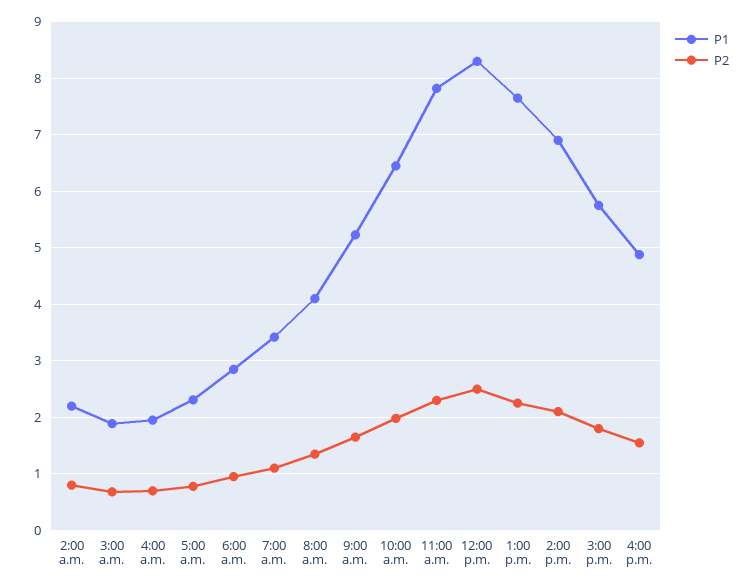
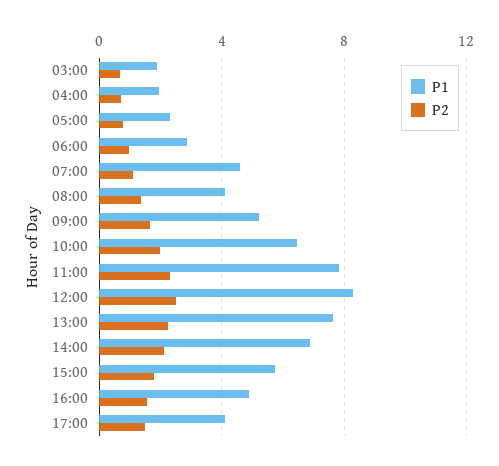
P1, 2:00 a.m.: 2.2 -> none
P2, 2:00 a.m.: 0.8 -> none
P1, 7:00 a.m.: 3.4 -> 4.5
P1, 17:00: none -> 4
P2, 17:00: none -> 1.5

